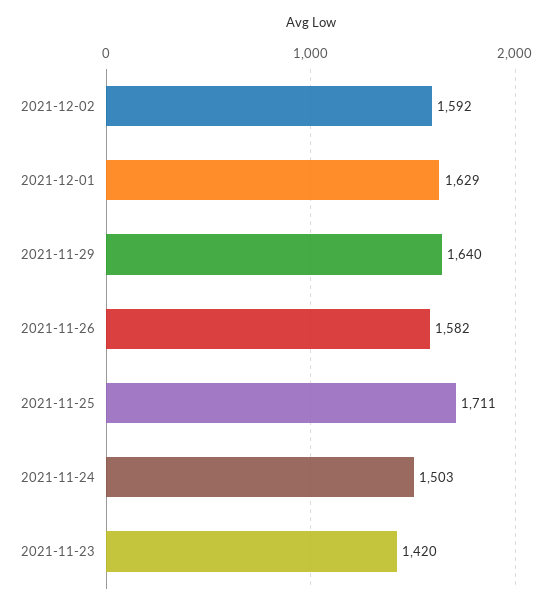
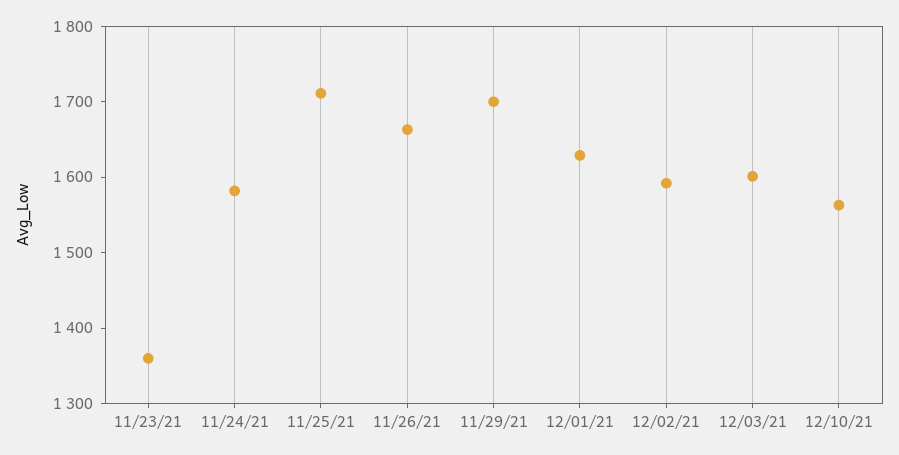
2021-11-29: 1640 -> 1700
2021-11-26: 1582 -> 1660
2021-11-24: 1503 -> 1580
2021-11-23: 1420 -> 1360
12/03/21: none -> 1600
12/10/21: none -> 1560

